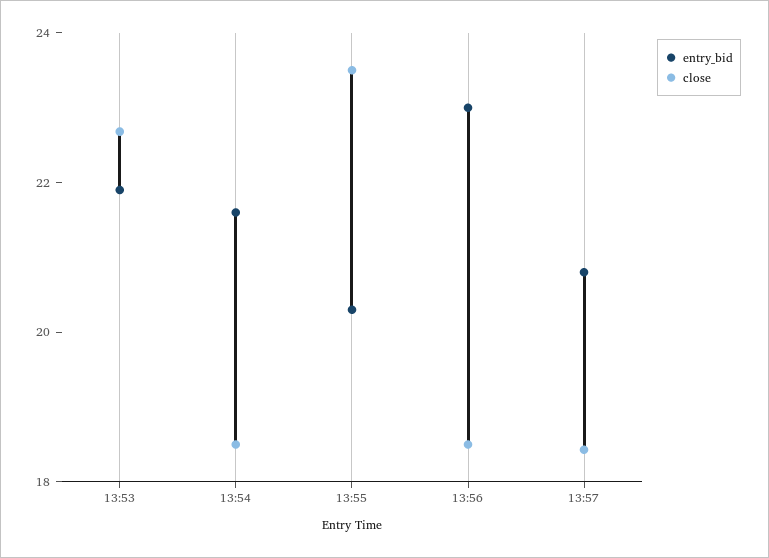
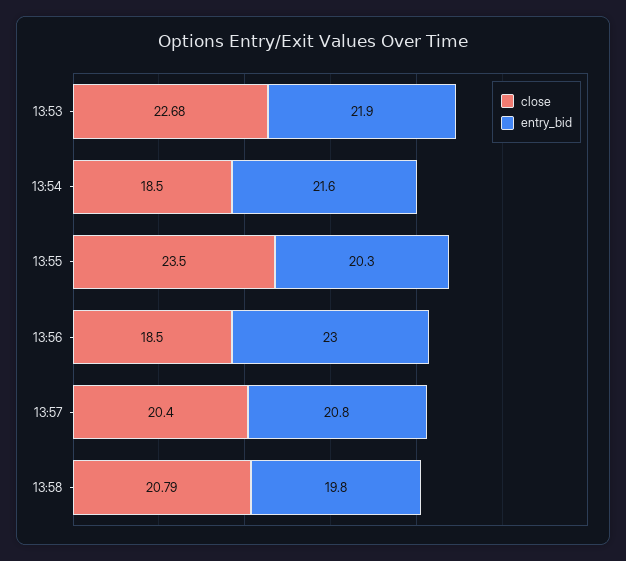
close, 13:57: 18.5 -> 20.4
close, 13:58: none -> 20.79
entry_bid, 13:58: none -> 19.8

